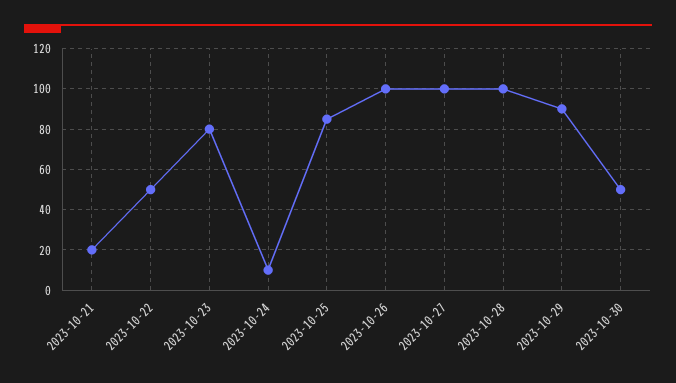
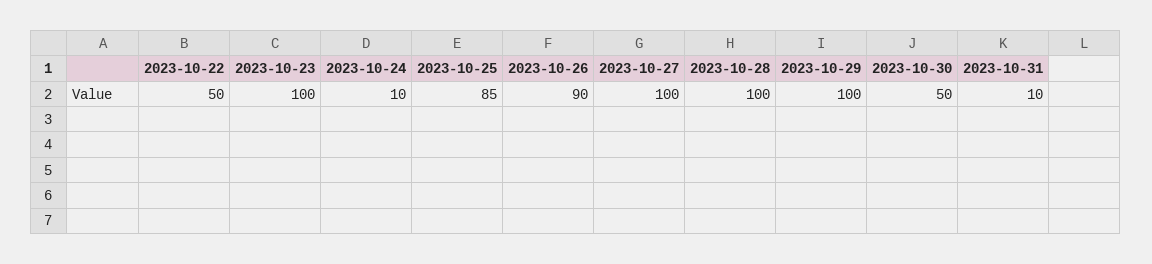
2023-10-21: 20 -> none
2023-10-23: 80 -> 100
2023-10-26: 100 -> 90
2023-10-29: 90 -> 100
2023-10-31: none -> 10

